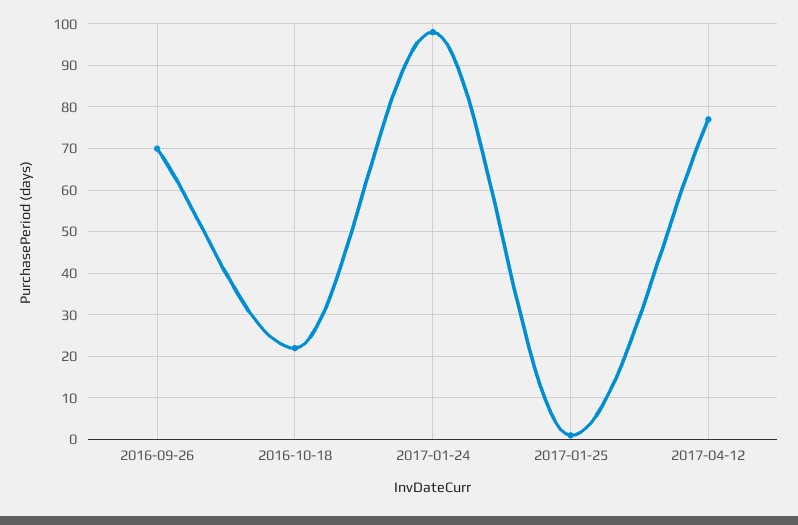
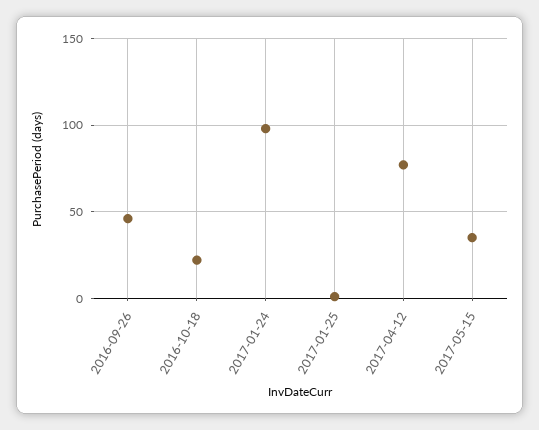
2016-09-26: 70 -> 45
2017-05-15: none -> 35

